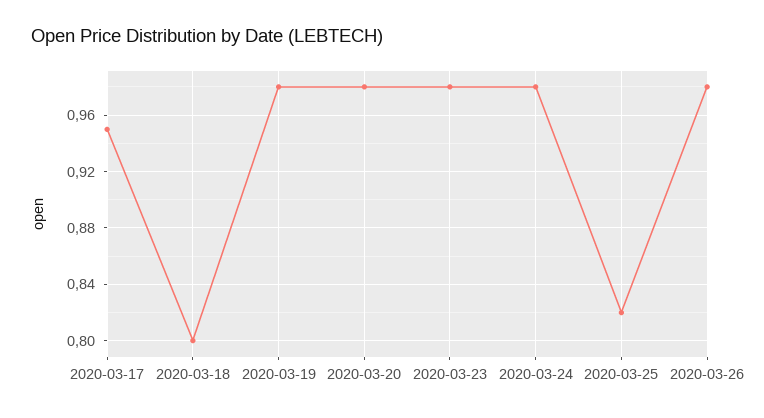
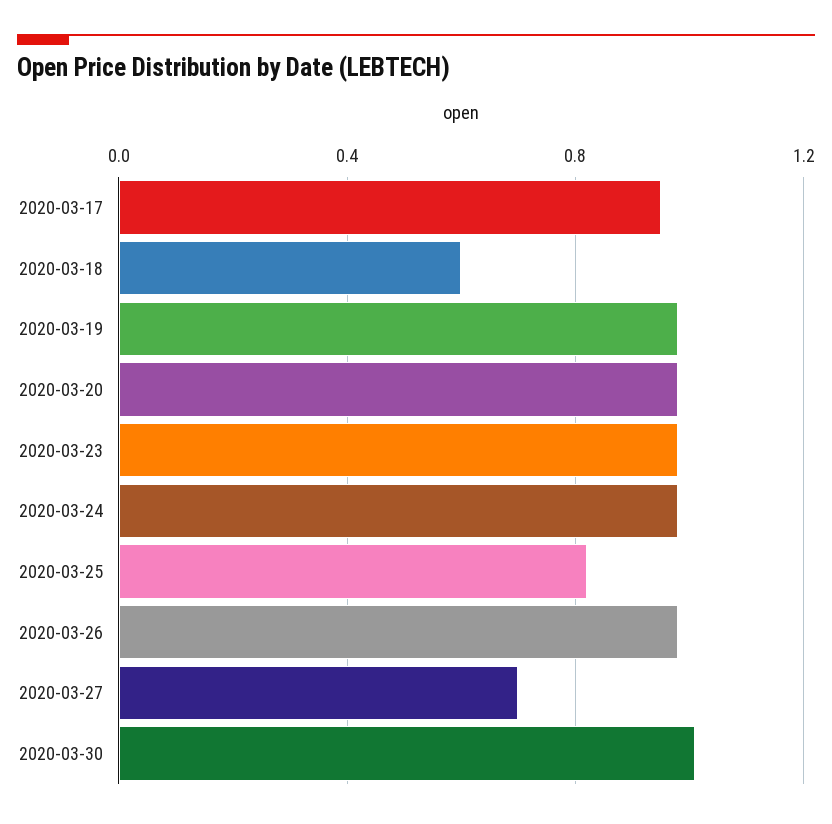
2020-03-18: 0.8 -> 0.6
2020-03-27: none -> 0.7
2020-03-30: none -> 1

